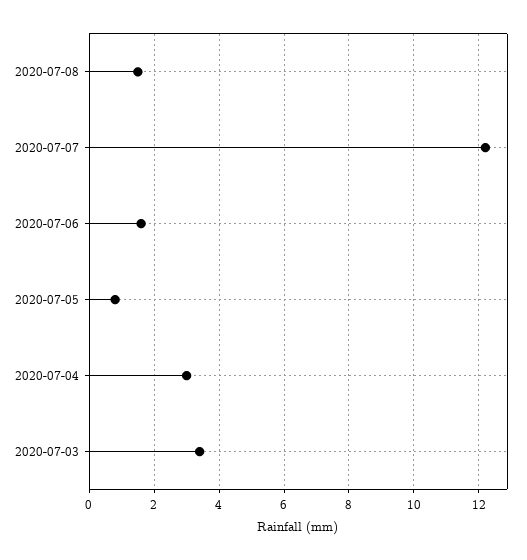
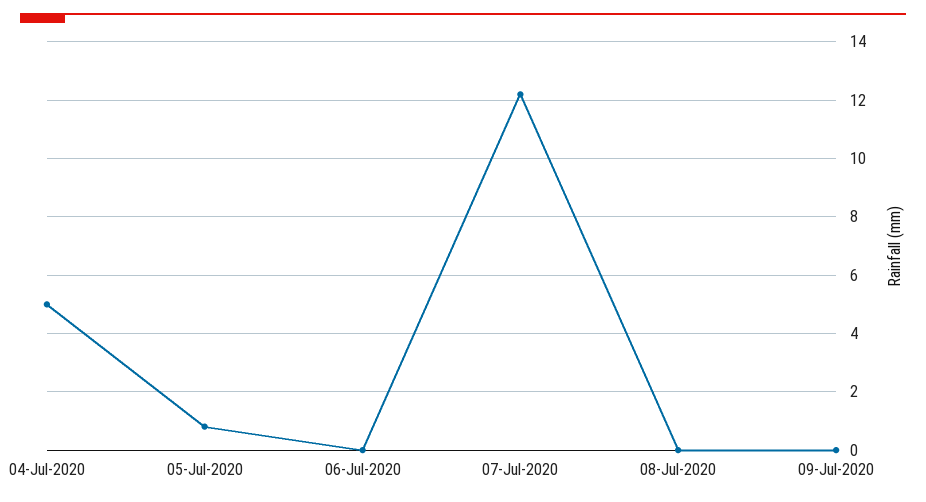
2020-07-08: 1.5 -> 0
2020-07-06: 1.5 -> 0
2020-07-04: 3 -> 5
2020-07-03: 3.5 -> none
09-Jul-2020: none -> 0

